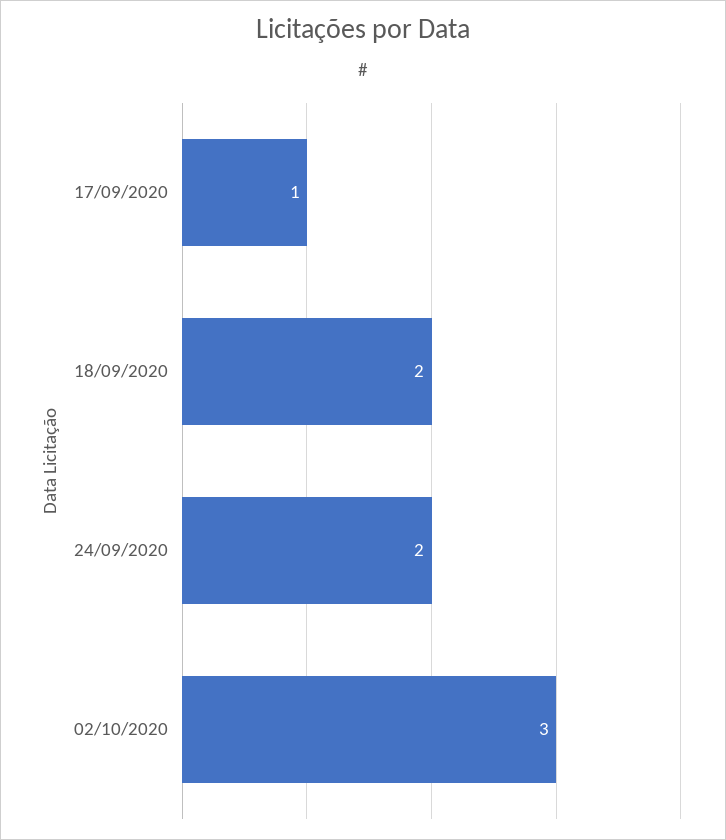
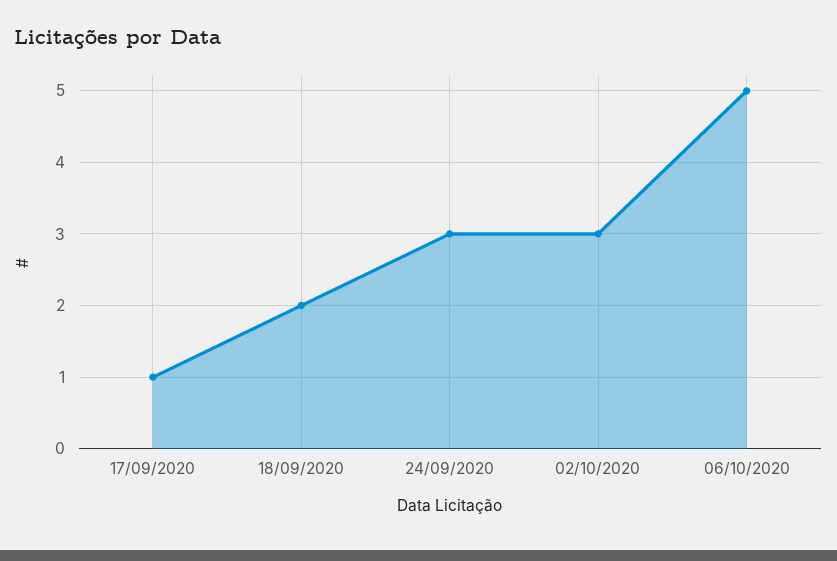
24/09/2020: 2 -> 3
06/10/2020: none -> 5

